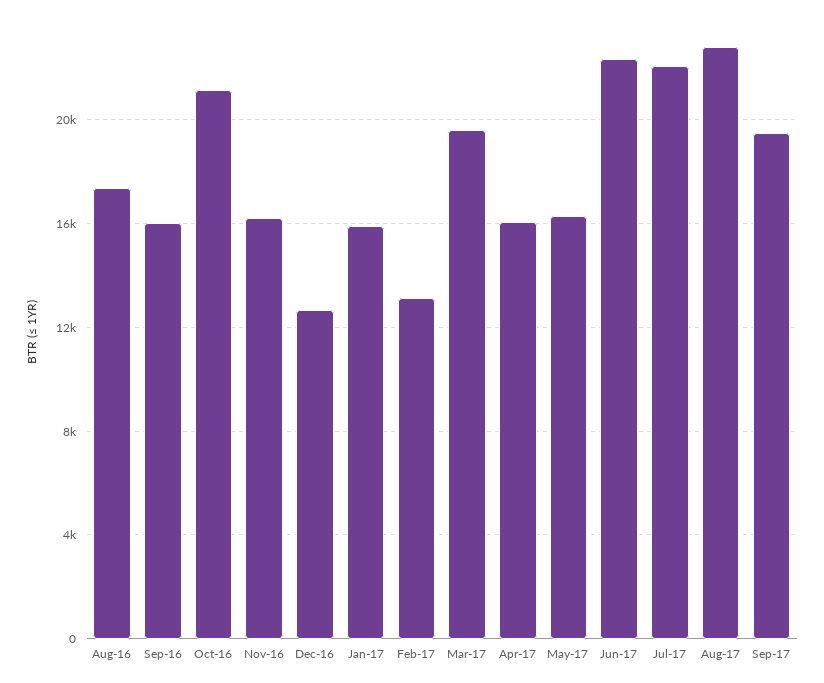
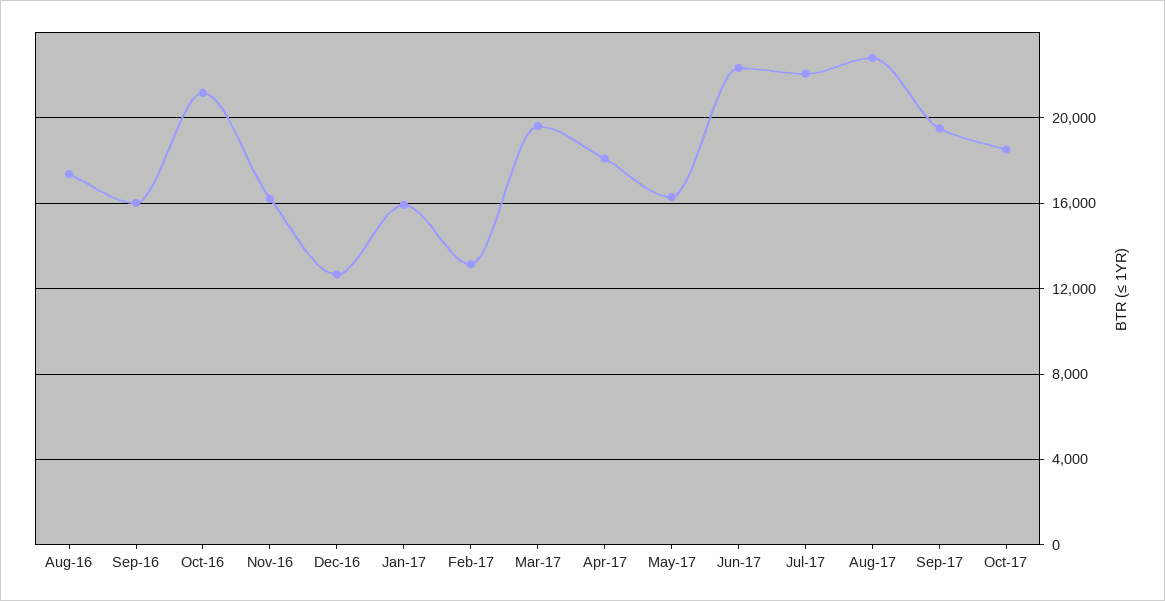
Apr-17: 16000 -> 18000
Oct-17: none -> 18500

